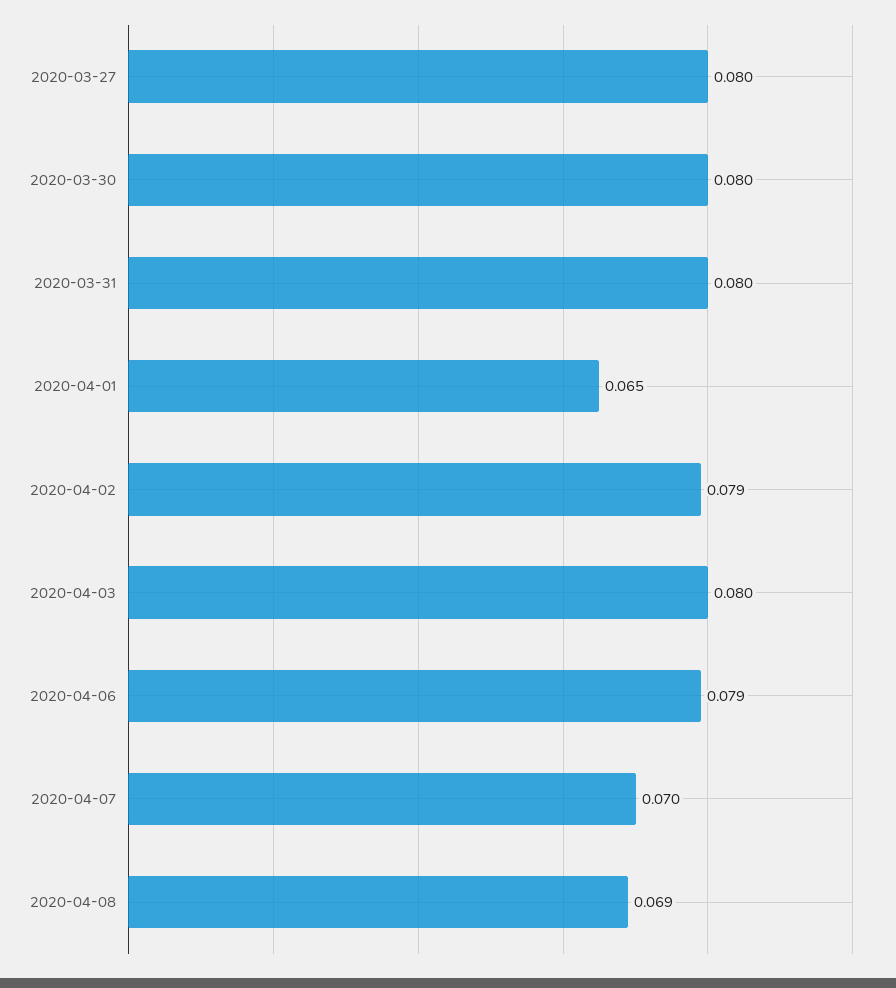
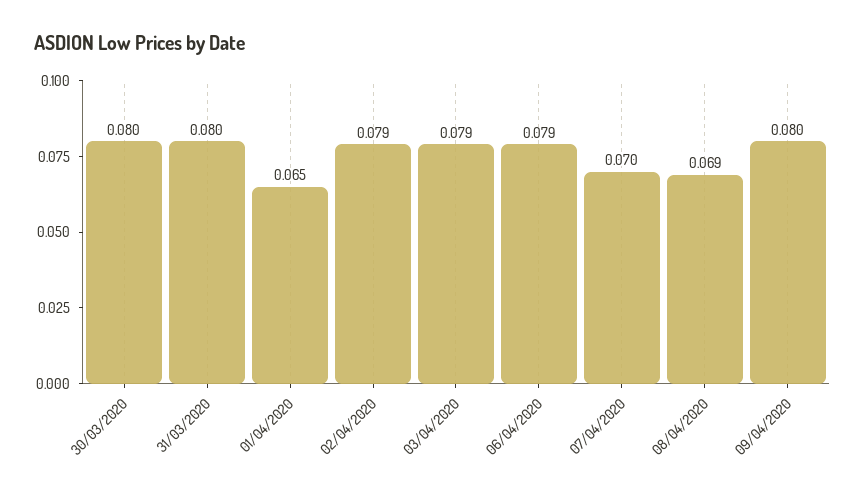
2020-03-27: 0.08 -> none
2020-04-03: 0.08 -> 0.079
09/04/2020: none -> 0.08

